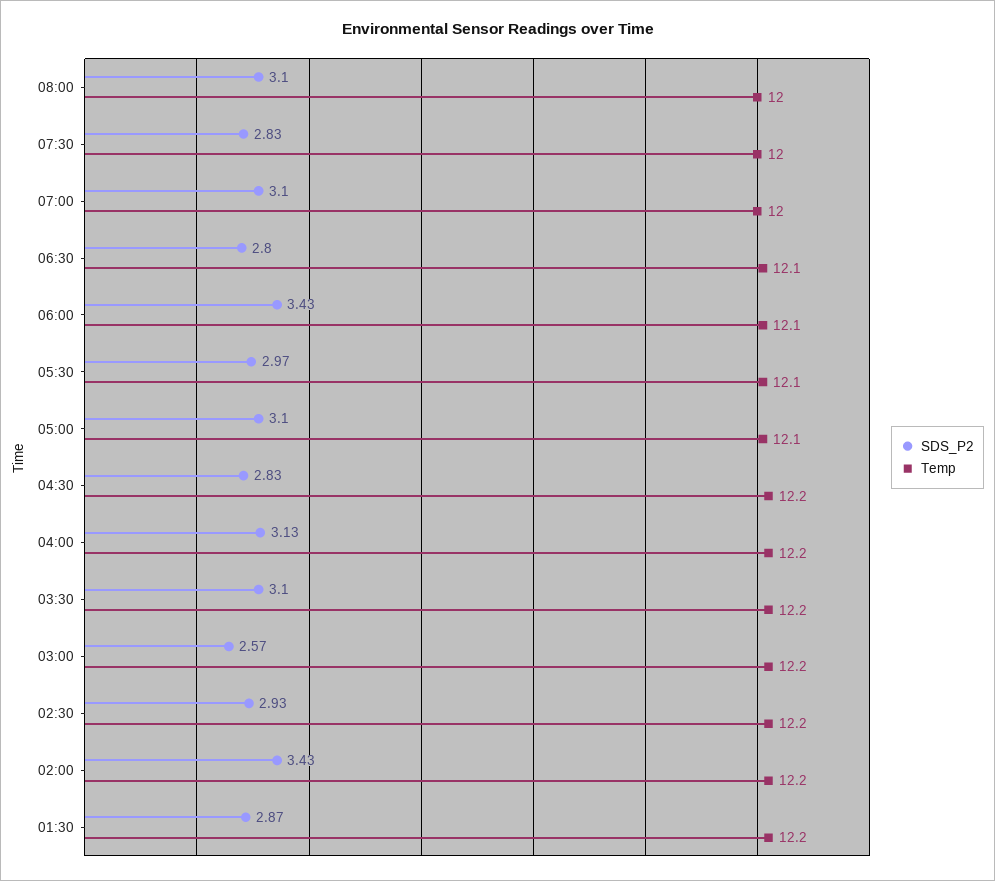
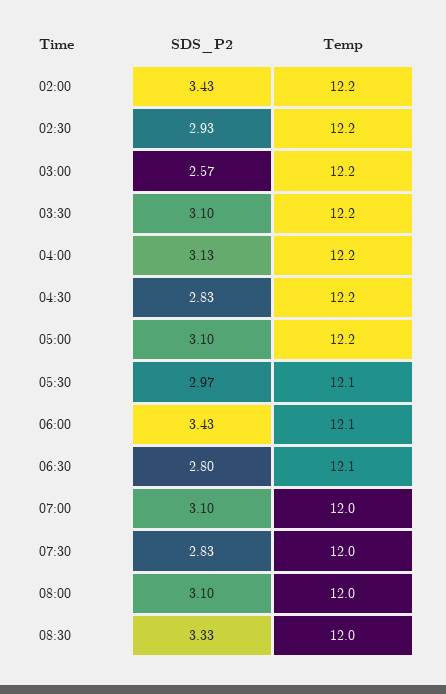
Temp, 05:00: 12.1 -> 12.2
SDS_P2, 01:30: 2.87 -> none
Temp, 01:30: 12.2 -> none
SDS_P2, 08:30: none -> 3.33
Temp, 08:30: none -> 12

